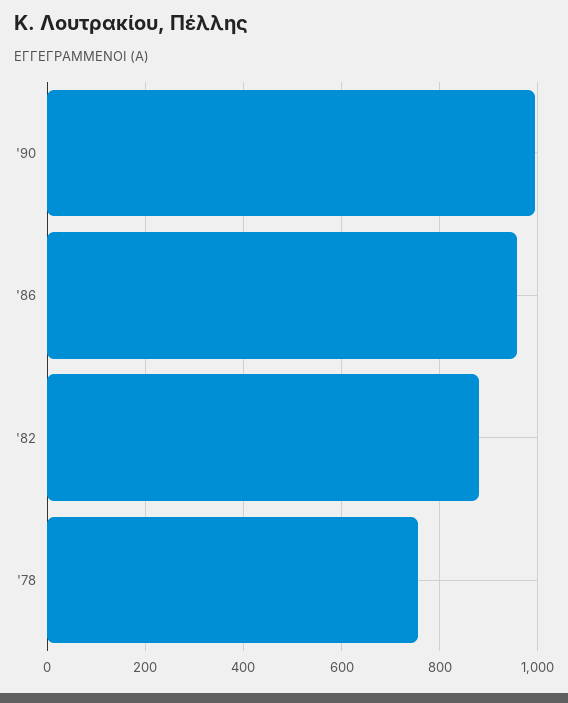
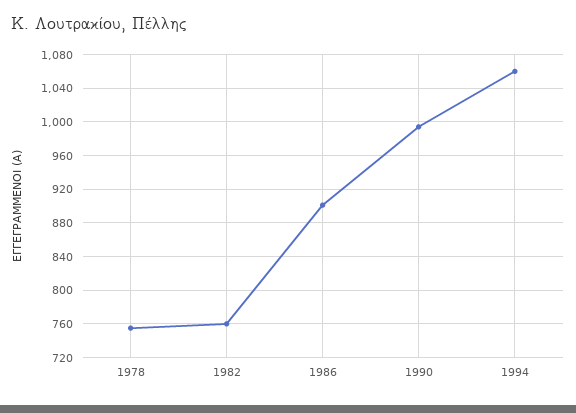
'86: 960 -> 900
'82: 880 -> 760
1994: none -> 1060

